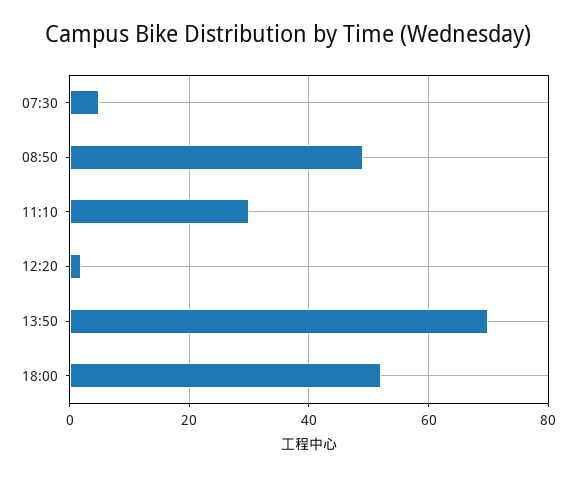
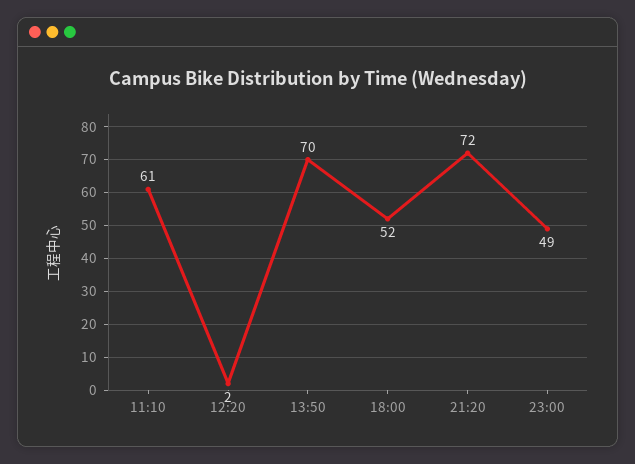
07:30: 5 -> none
08:50: 50 -> none
11:10: 30 -> 61
21:20: none -> 72
23:00: none -> 49

